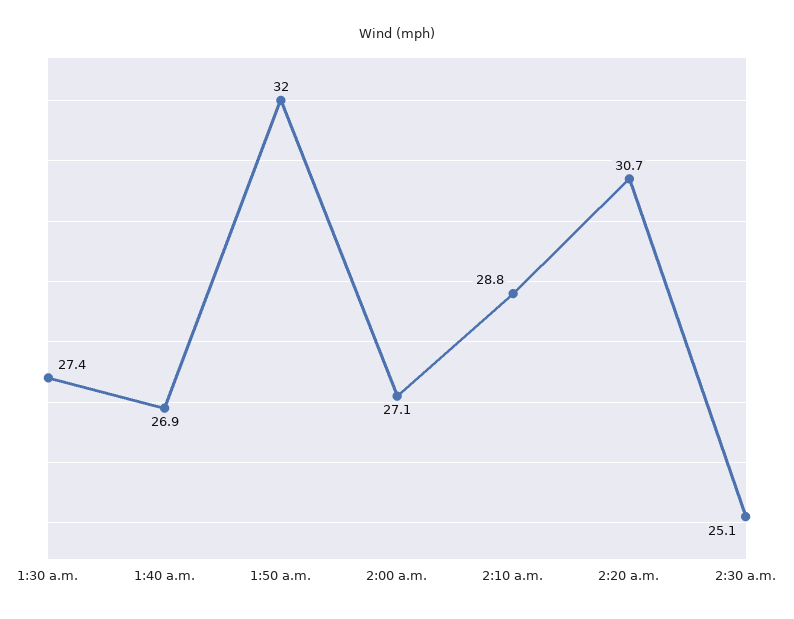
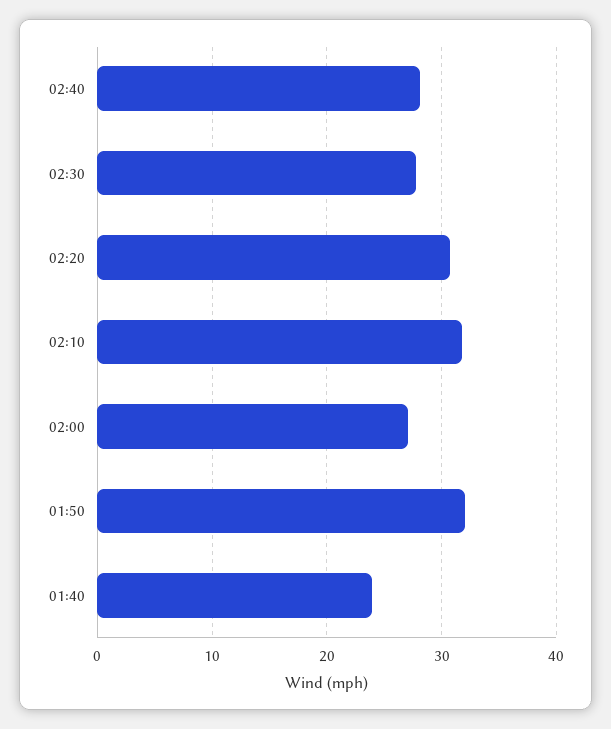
1:30 a.m.: 27.4 -> none
1:40 a.m.: 26.9 -> 24
2:10 a.m.: 28.8 -> 32
2:30 a.m.: 25.1 -> 28
02:40: none -> 28

